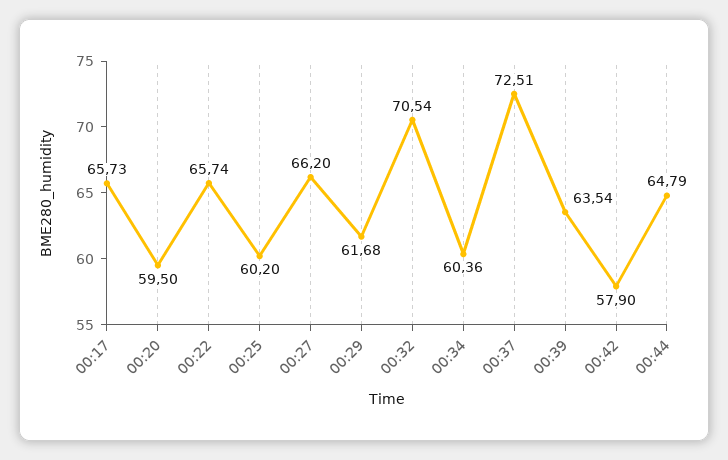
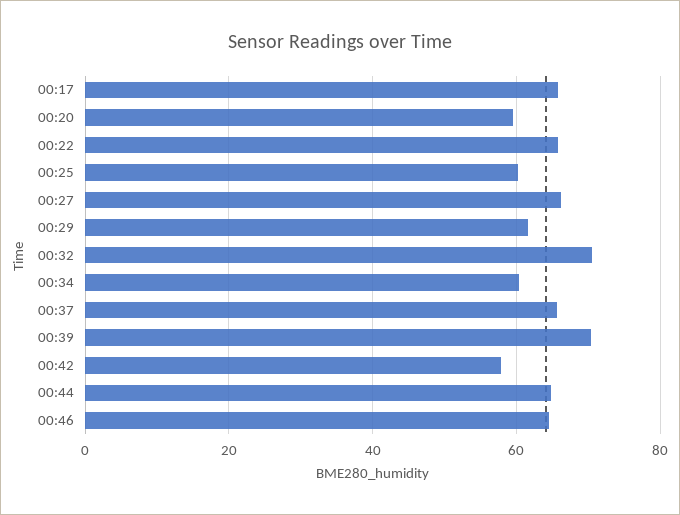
00:37: 72.51 -> 66
00:39: 63.54 -> 70
00:46: none -> 64

